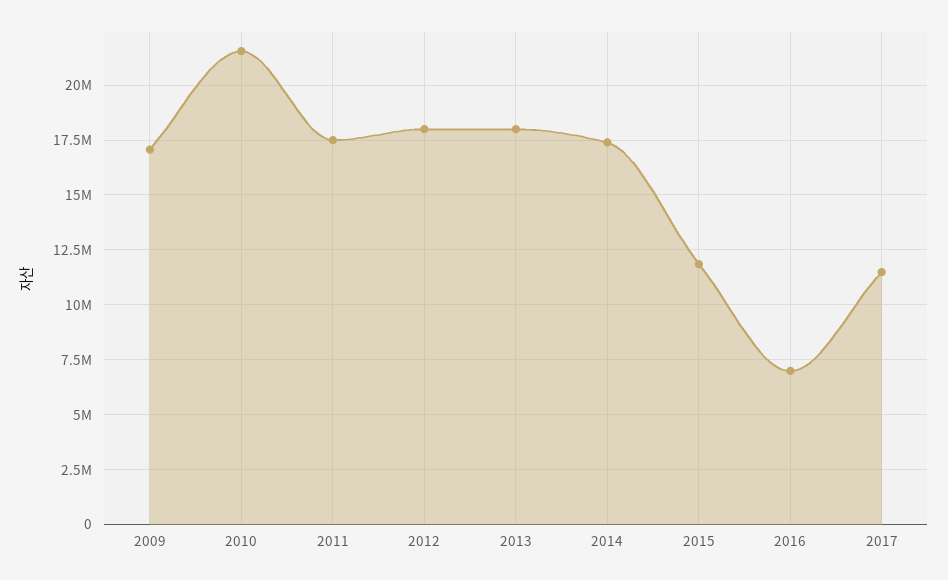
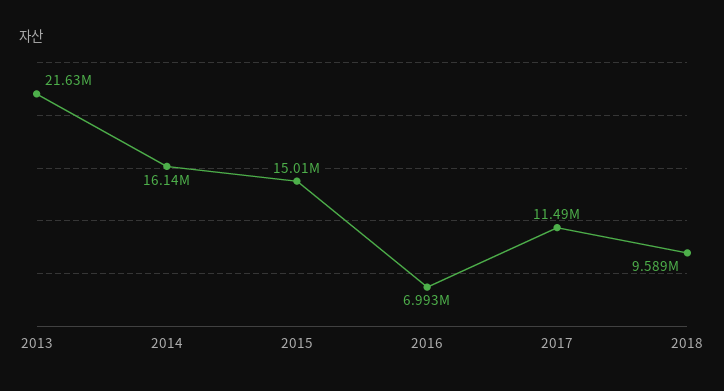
2009: 17000000 -> none
2010: 21500000 -> none
2011: 17500000 -> none
2012: 18000000 -> none
2013: 18000000 -> 21630000
2014: 17500000 -> 16140000
2015: 12000000 -> 15010000
2018: none -> 9589000

